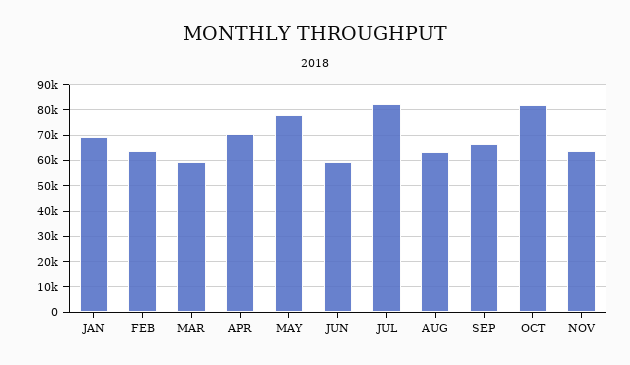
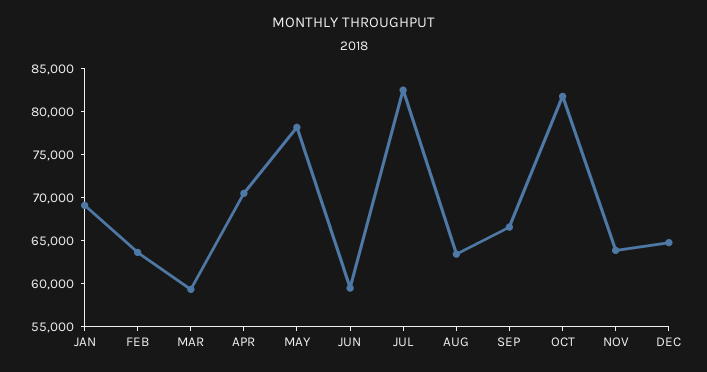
DEC: none -> 65000

